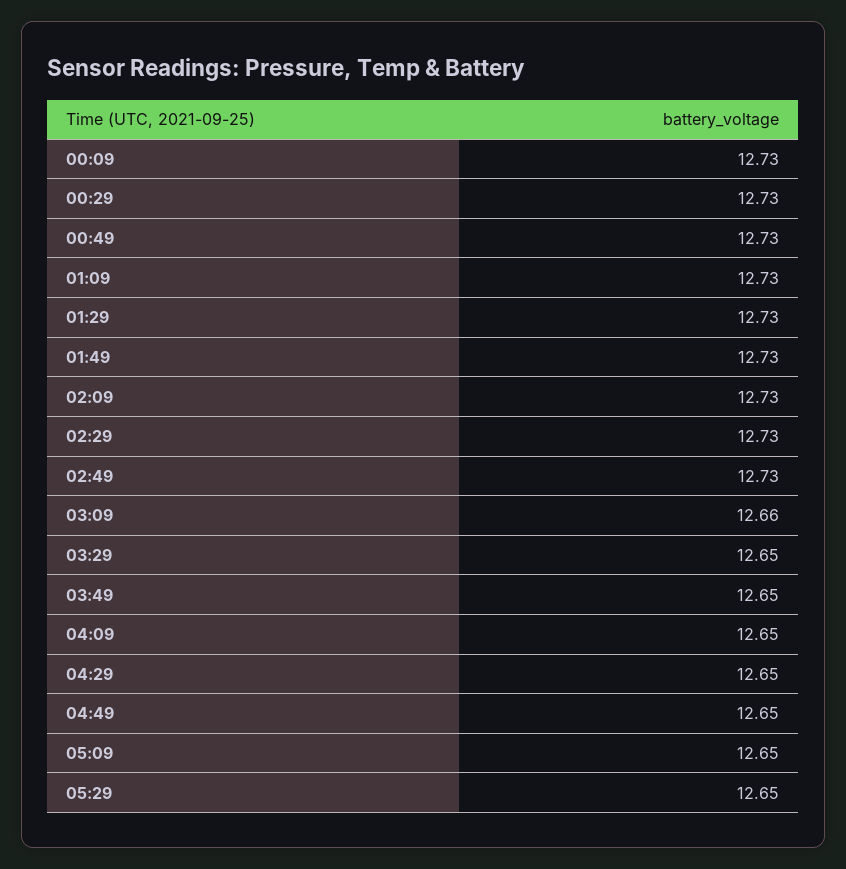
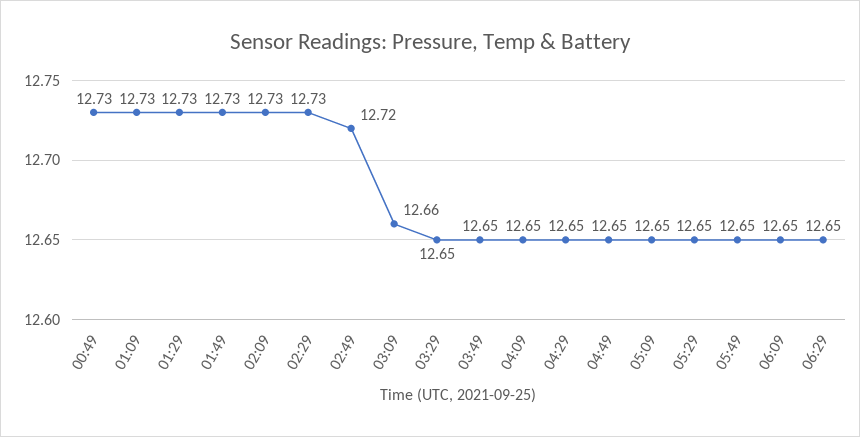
00:09: 12.73 -> none
00:29: 12.73 -> none
02:49: 12.73 -> 12.72
05:49: none -> 12.65
06:09: none -> 12.65
06:29: none -> 12.65

